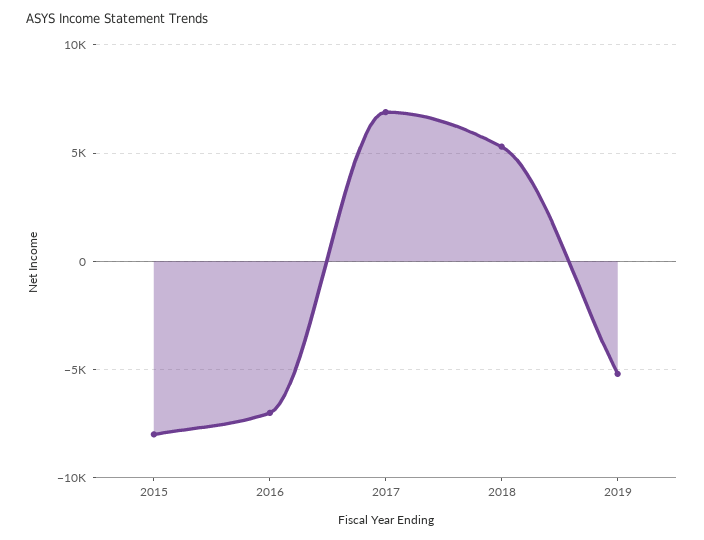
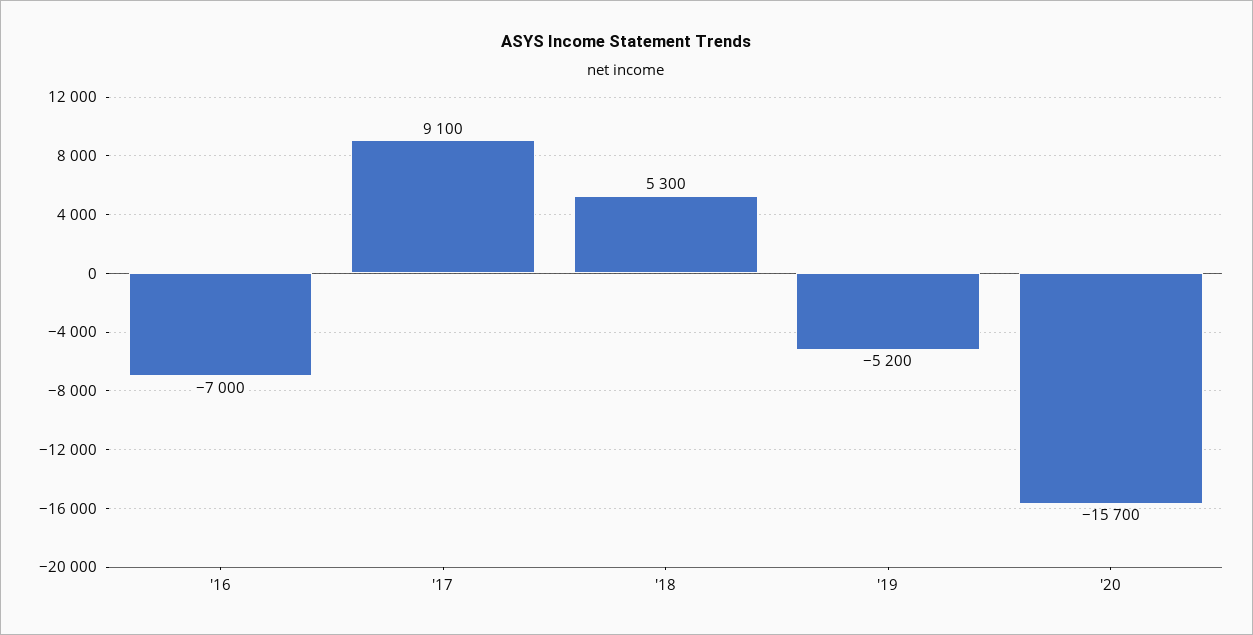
2015: -8000 -> none
2017: 7000 -> 9100
'20: none -> -15700

